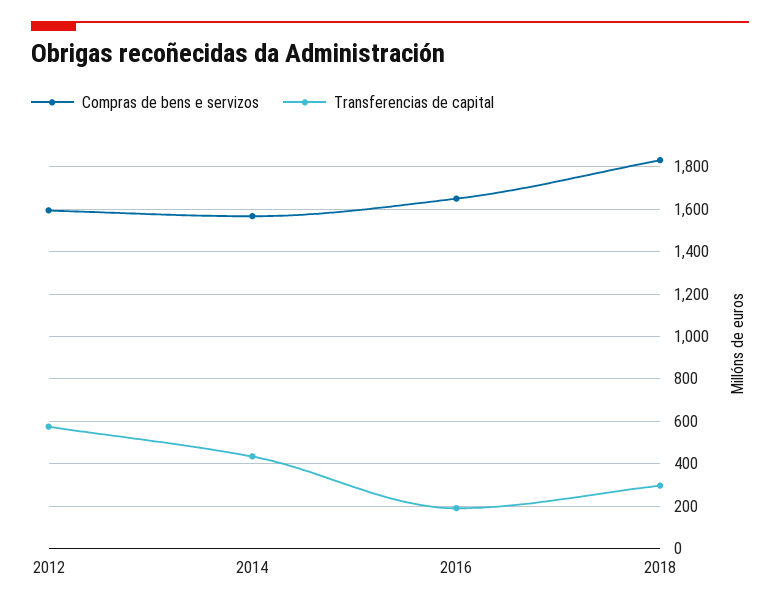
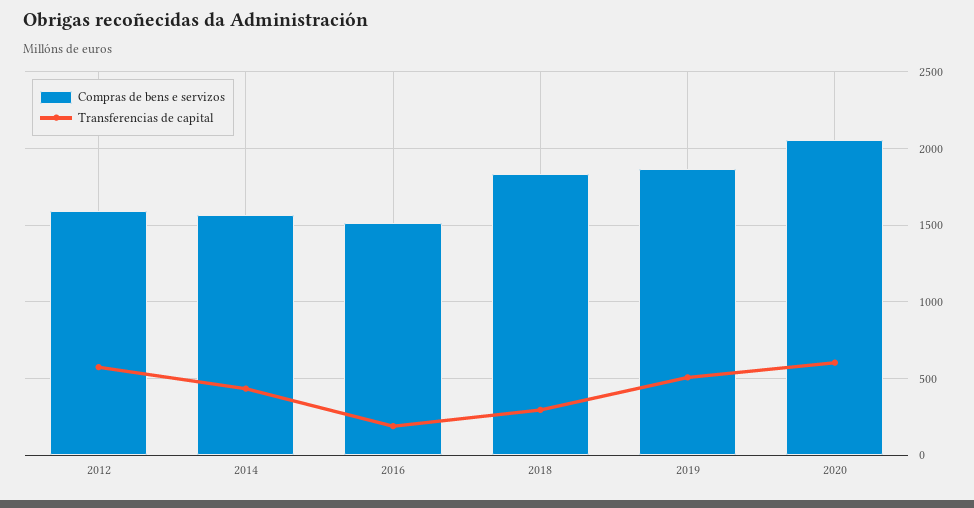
Compras de bens e servizos, 2016: 1650 -> 1500
Compras de bens e servizos, 2019: none -> 1850
Transferencias de capital, 2019: none -> 500
Compras de bens e servizos, 2020: none -> 2050
Transferencias de capital, 2020: none -> 600

